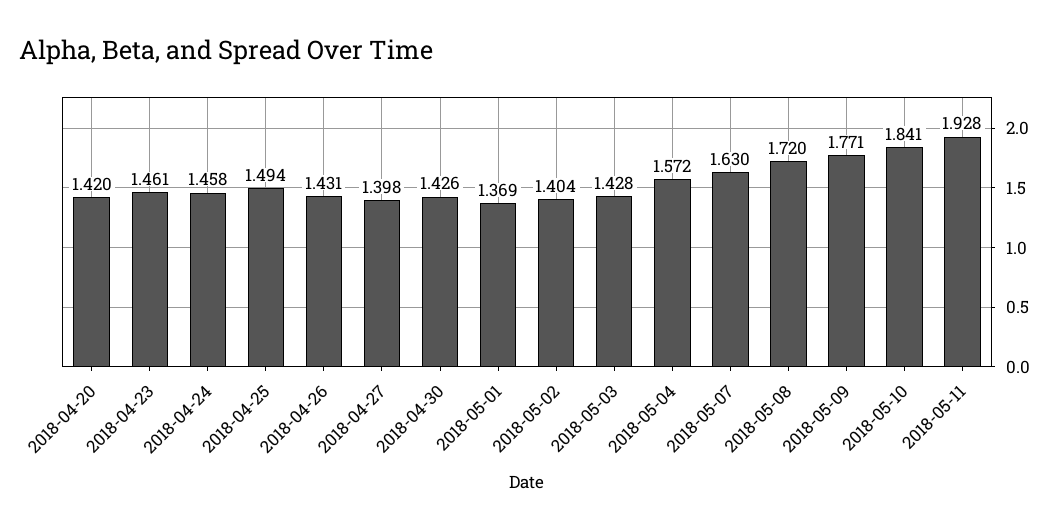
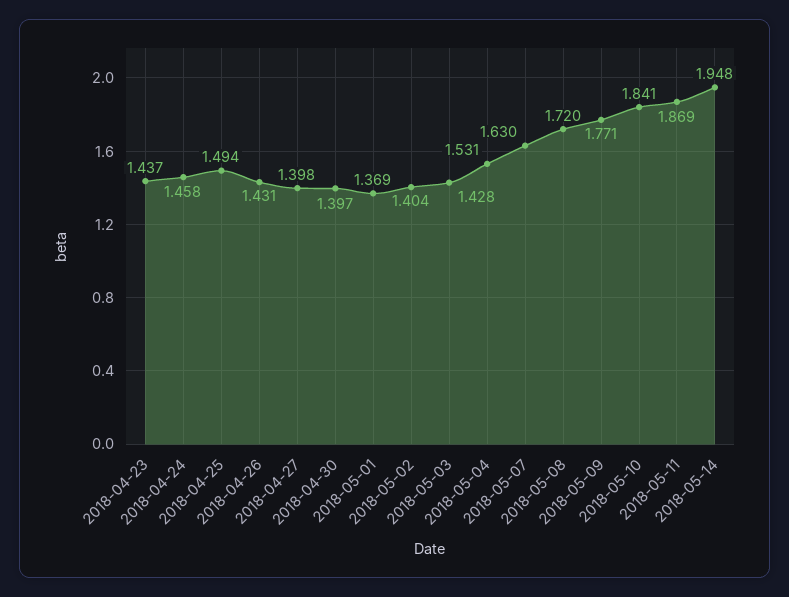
2018-04-20: 1.42 -> none
2018-04-23: 1.461 -> 1.437
2018-04-30: 1.426 -> 1.397
2018-05-04: 1.572 -> 1.531
2018-05-11: 1.928 -> 1.869
2018-05-14: none -> 1.948

